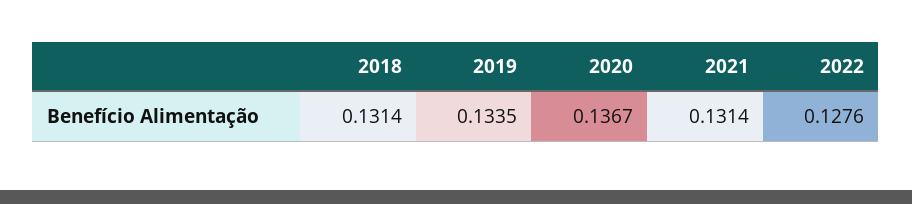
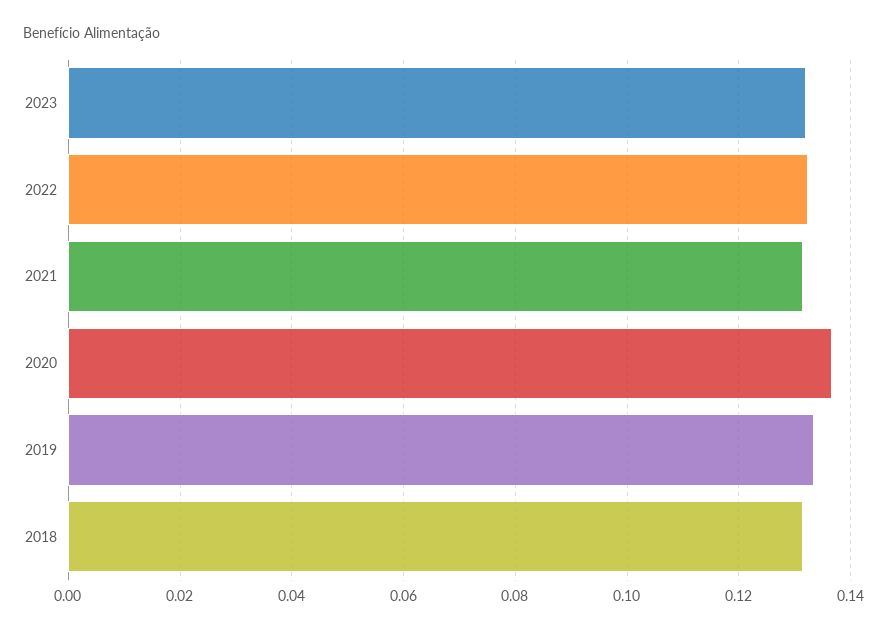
2022: 0.1276 -> 0.132
2023: none -> 0.132

